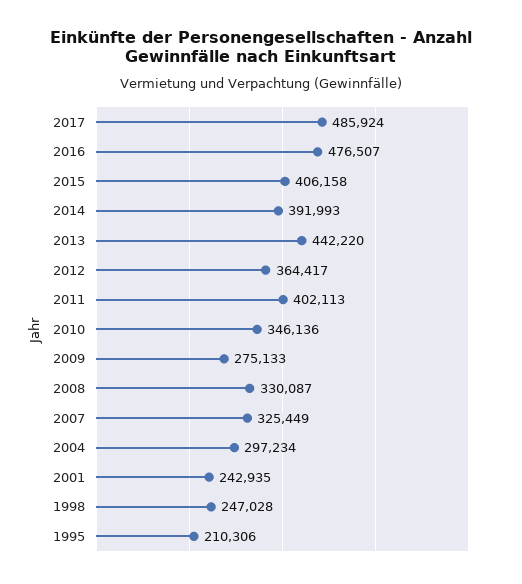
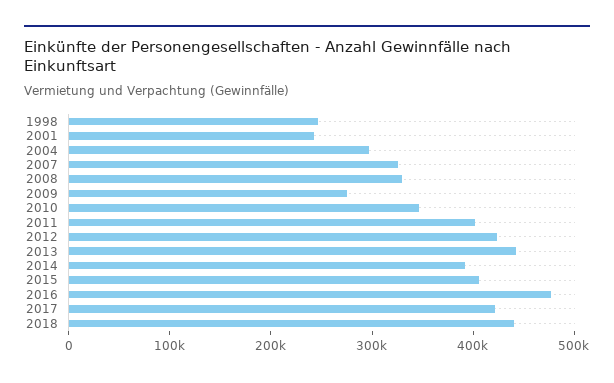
2017: 485924 -> 420000
2012: 364417 -> 420000
1995: 210306 -> none
2018: none -> 440000

